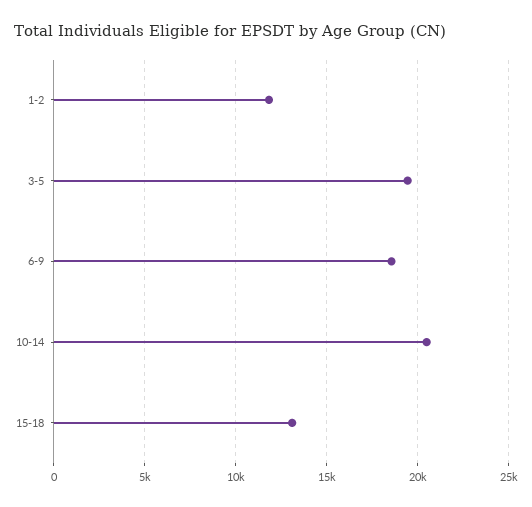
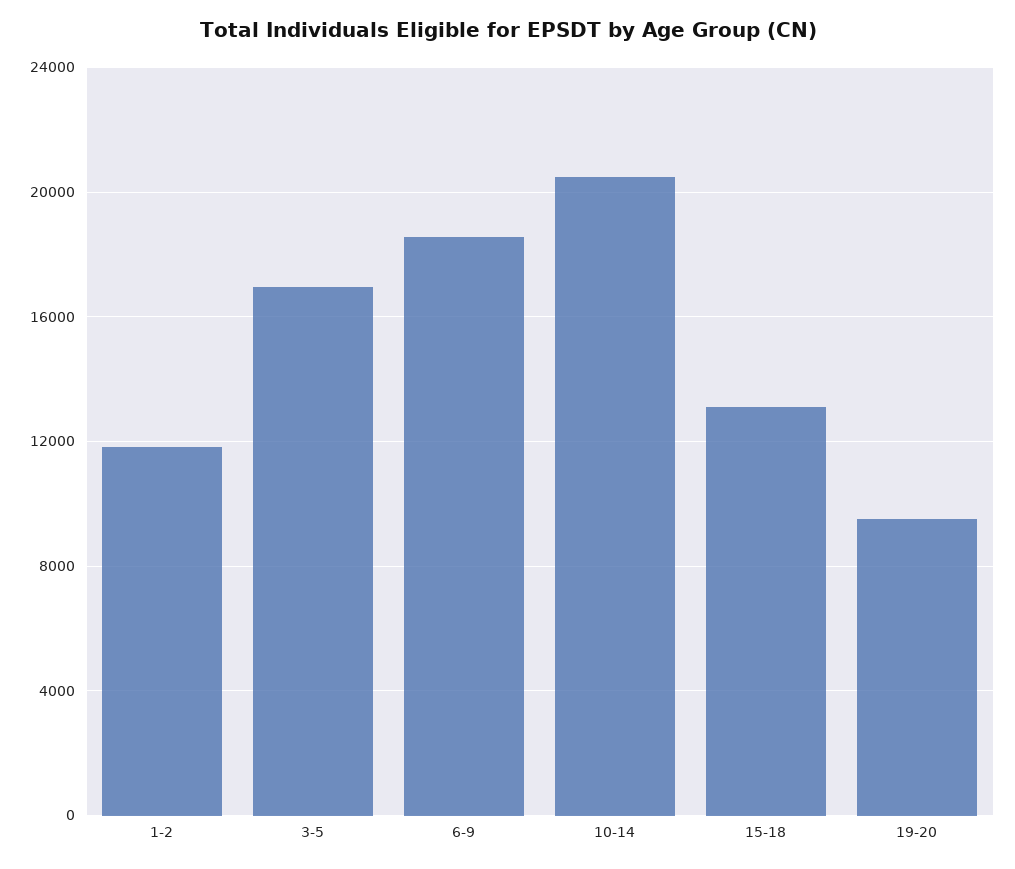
3-5: 19500 -> 17000
19-20: none -> 9500

